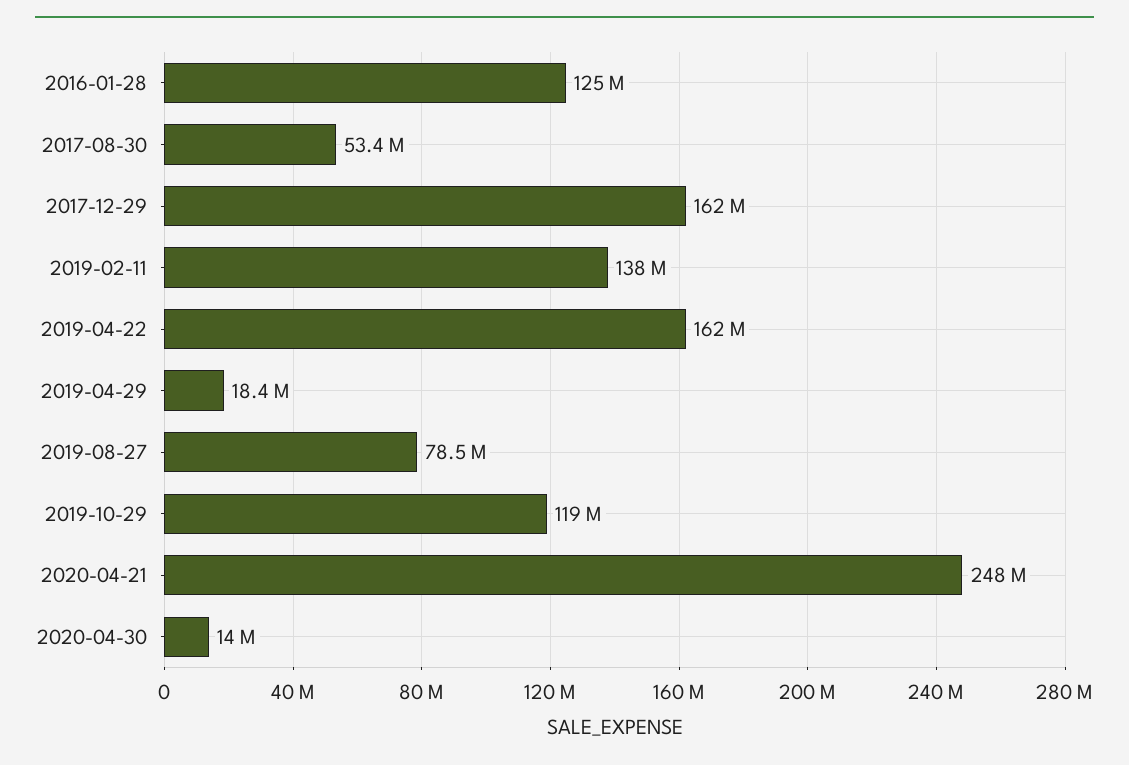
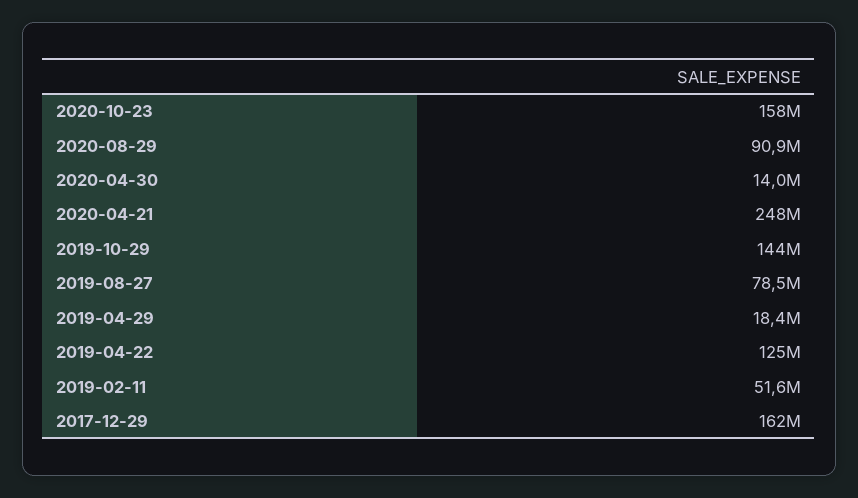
2016-01-28: 125000000 -> none
2017-08-30: 53400000 -> none
2019-02-11: 138000000 -> 51600000
2019-04-22: 162000000 -> 125000000
2019-10-29: 119000000 -> 144000000
2020-10-23: none -> 158000000
2020-08-29: none -> 90900000

